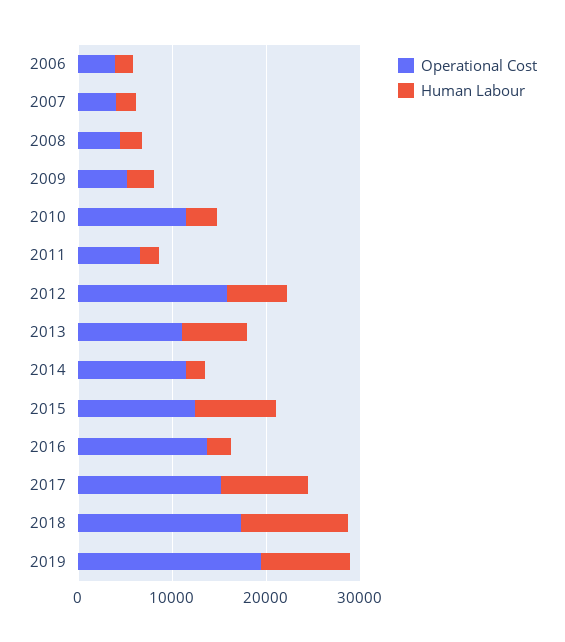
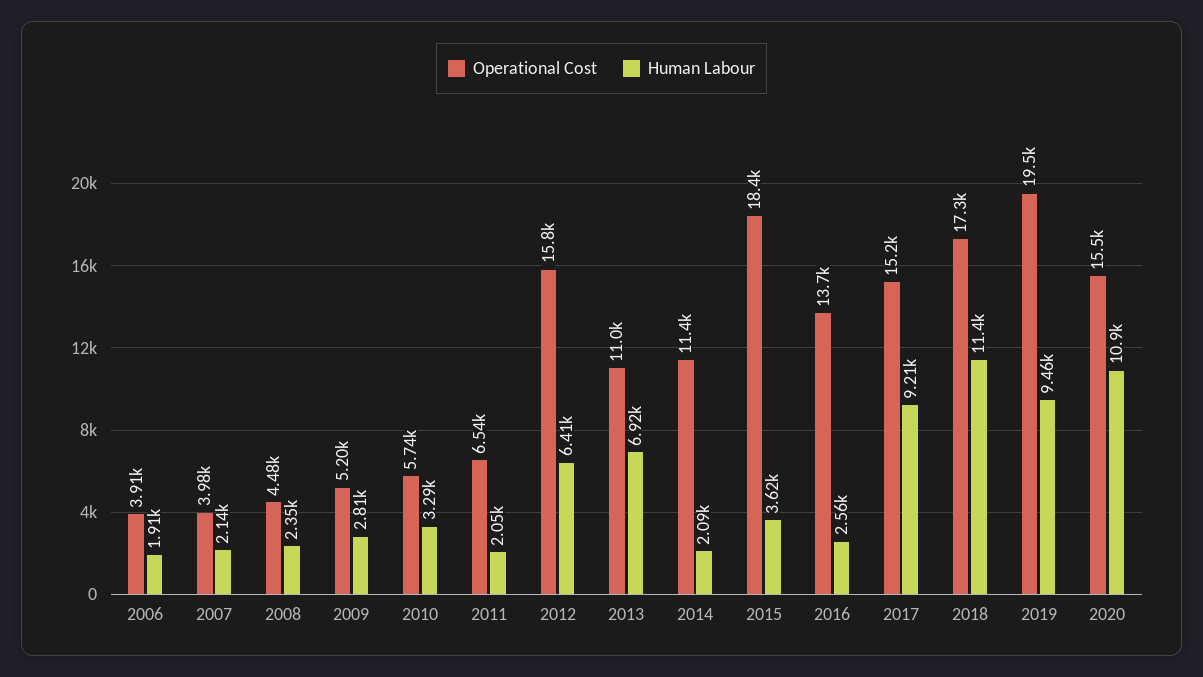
Operational Cost, 2010: 12000 -> 5740
Operational Cost, 2015: 12000 -> 18400
Human Labour, 2015: 8000 -> 3620
Operational Cost, 2020: none -> 15500
Human Labour, 2020: none -> 10900

